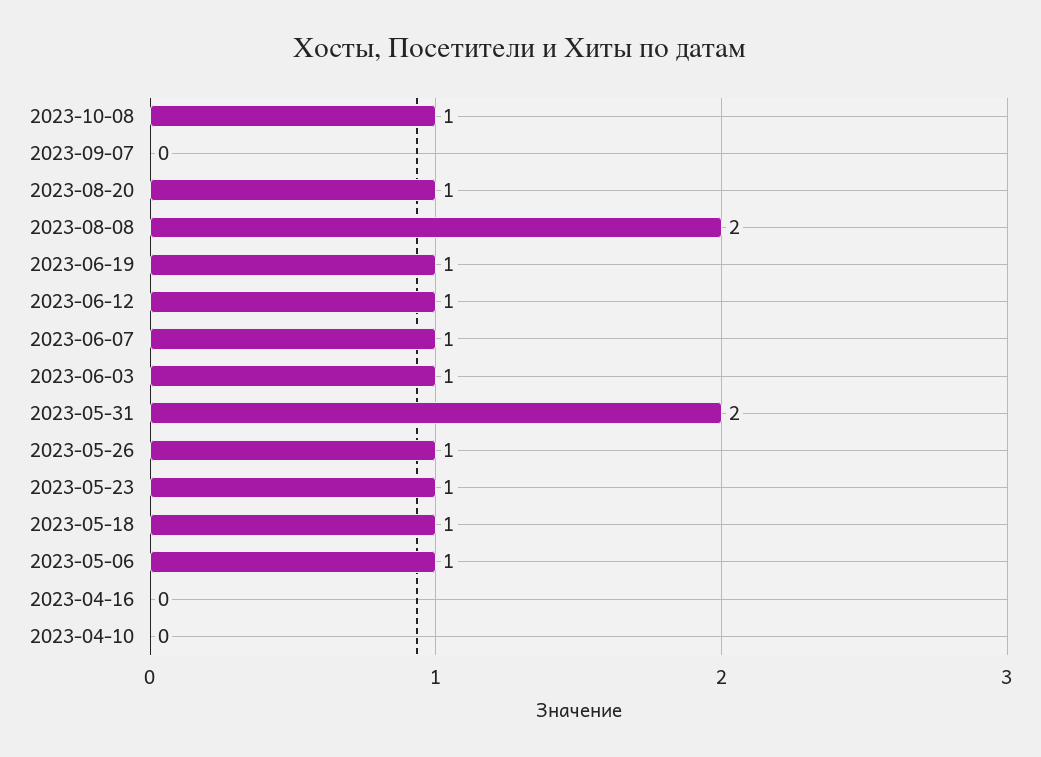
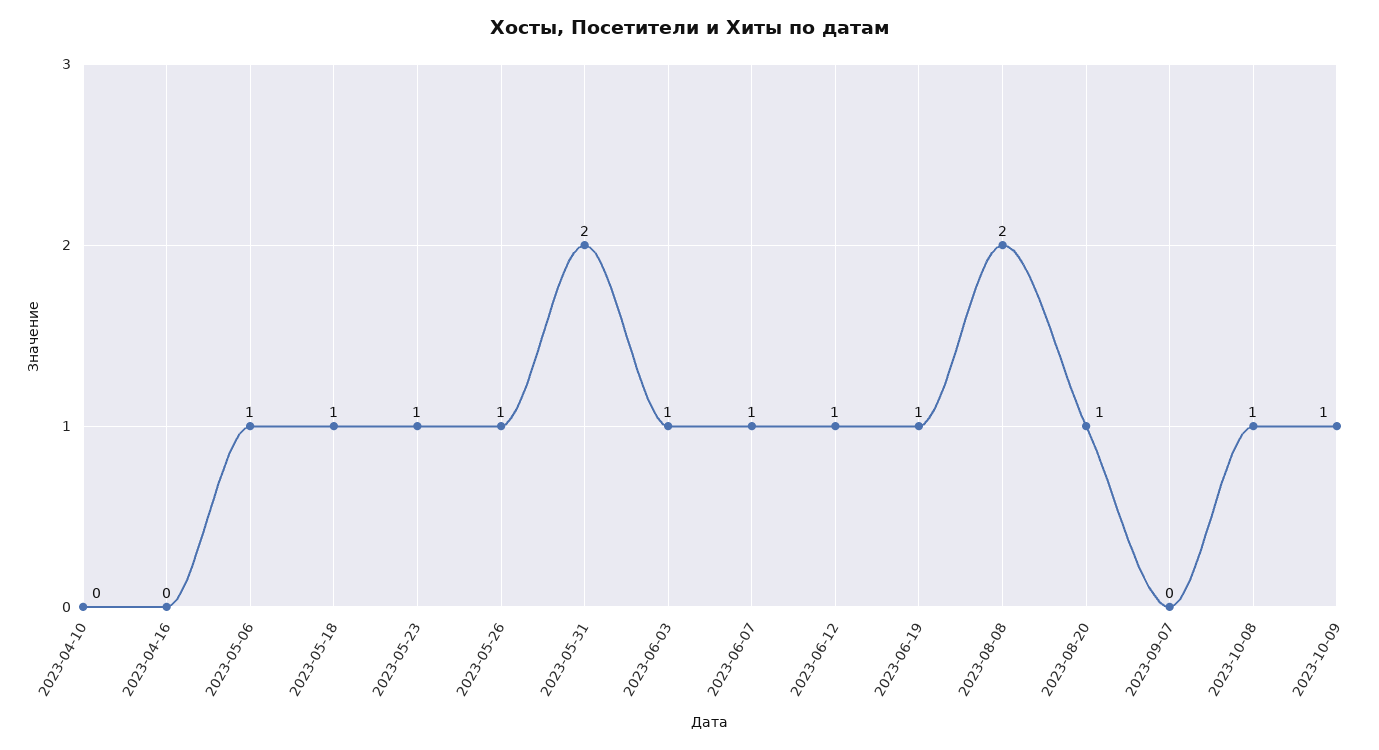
2023-10-09: none -> 1

